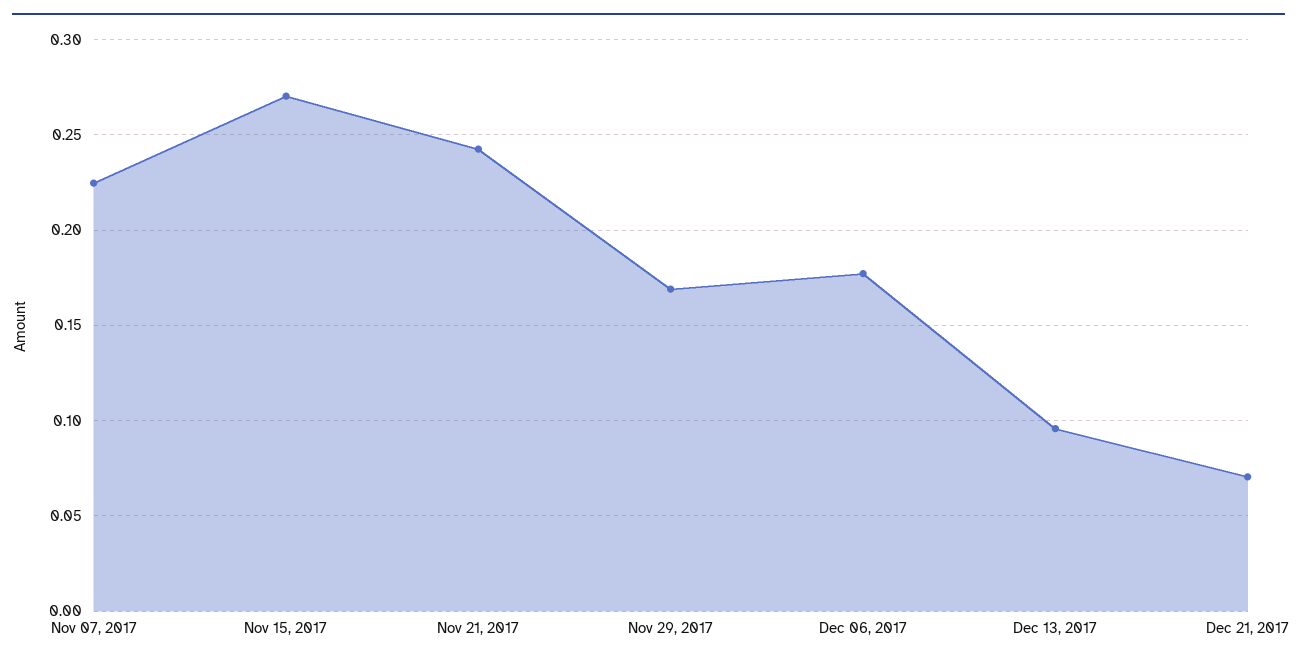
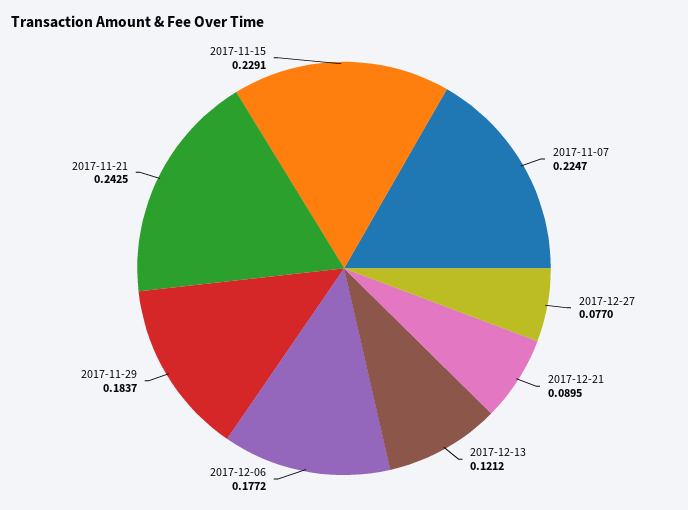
Nov 15, 2017: 0.27 -> 0.2291
Nov 29, 2017: 0.17 -> 0.1837
Dec 13, 2017: 0.095 -> 0.1212
Dec 21, 2017: 0.07 -> 0.0895
2017-12-27: none -> 0.077

